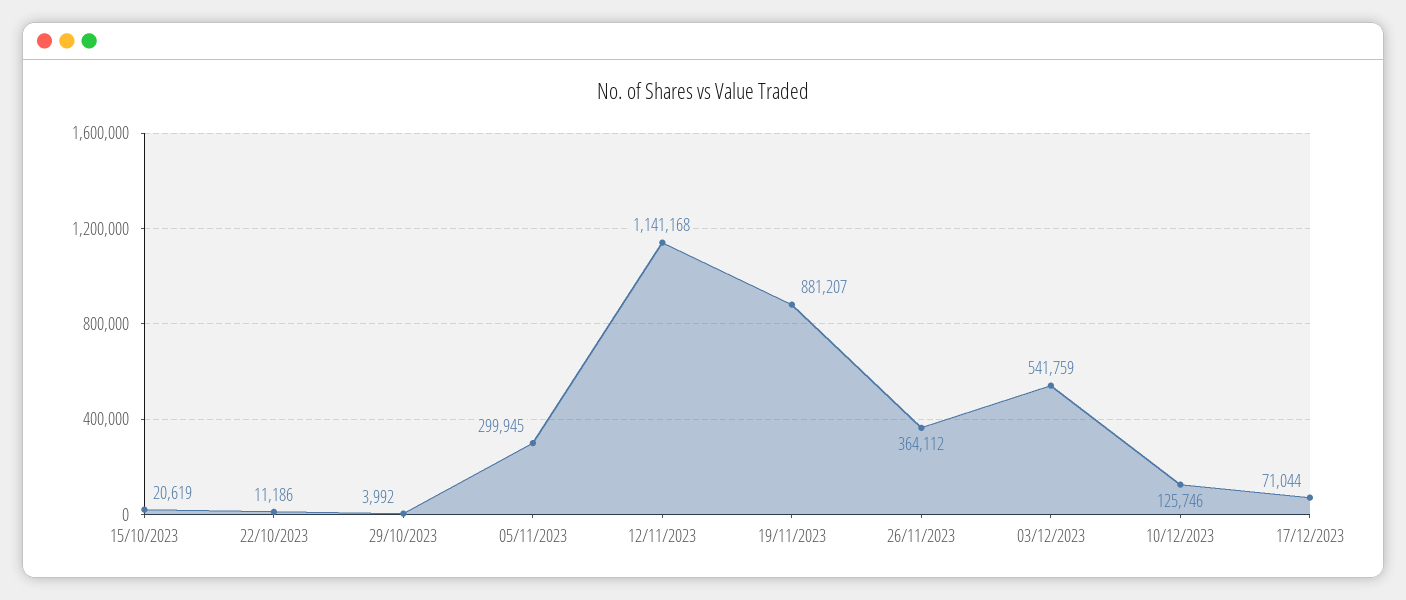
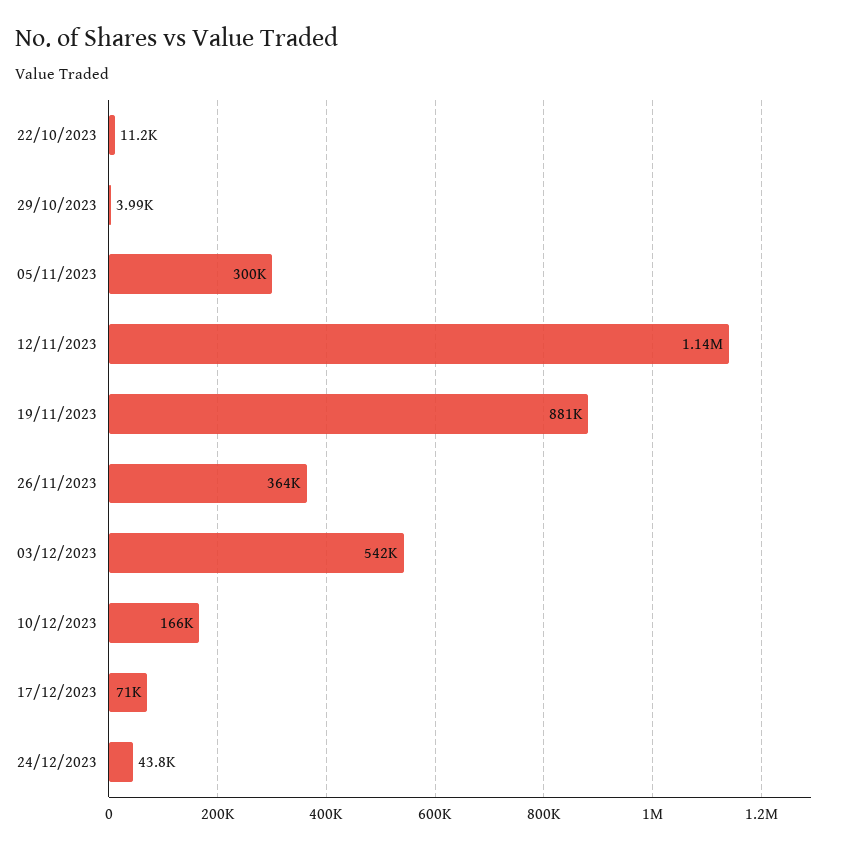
15/10/2023: 20619 -> none
10/12/2023: 125746 -> 166000
24/12/2023: none -> 43800

